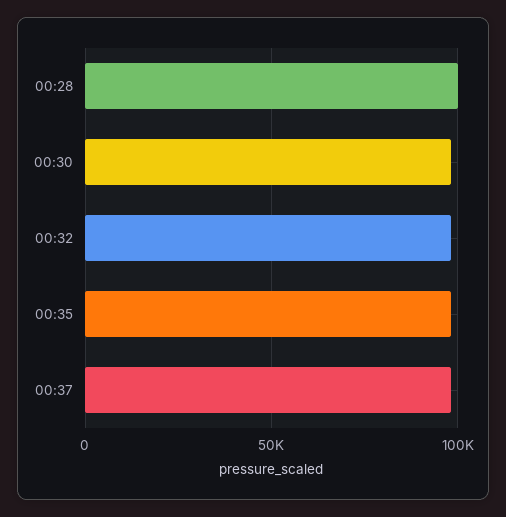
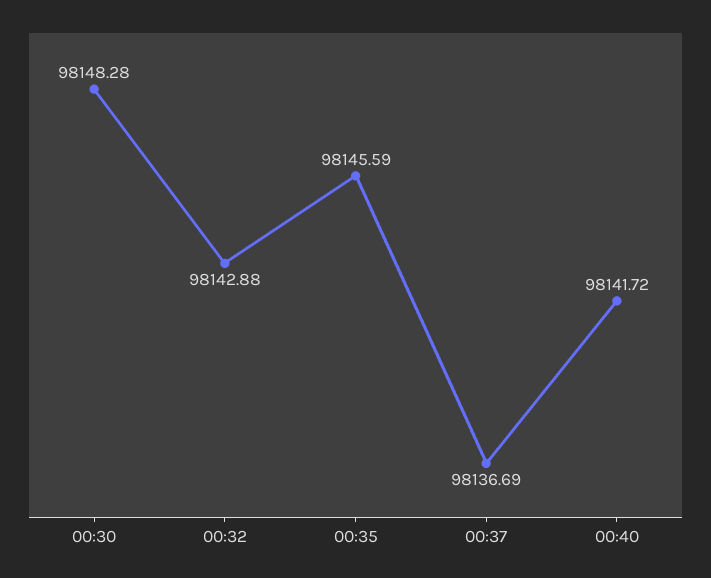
00:28: 100000 -> none
00:40: none -> 98141.72

